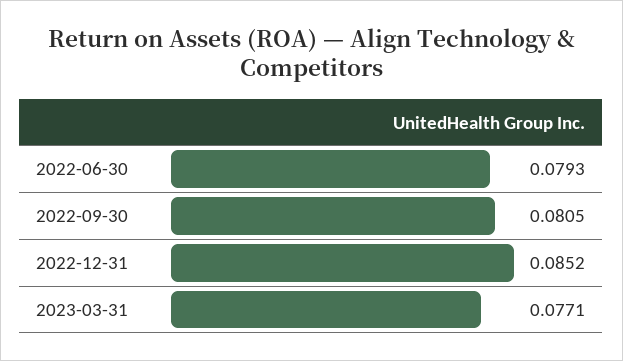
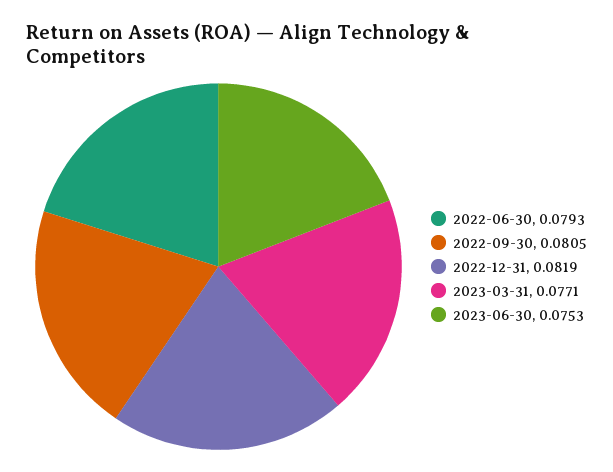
2022-12-31: 0.0852 -> 0.0819
2023-06-30: none -> 0.0753

